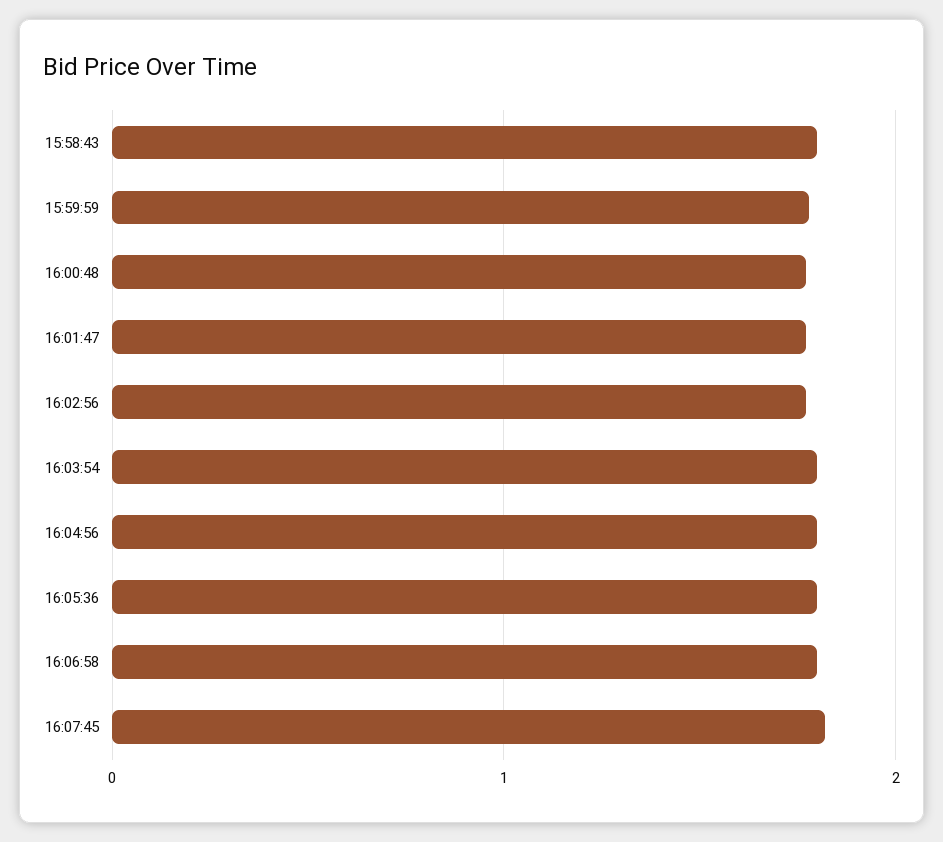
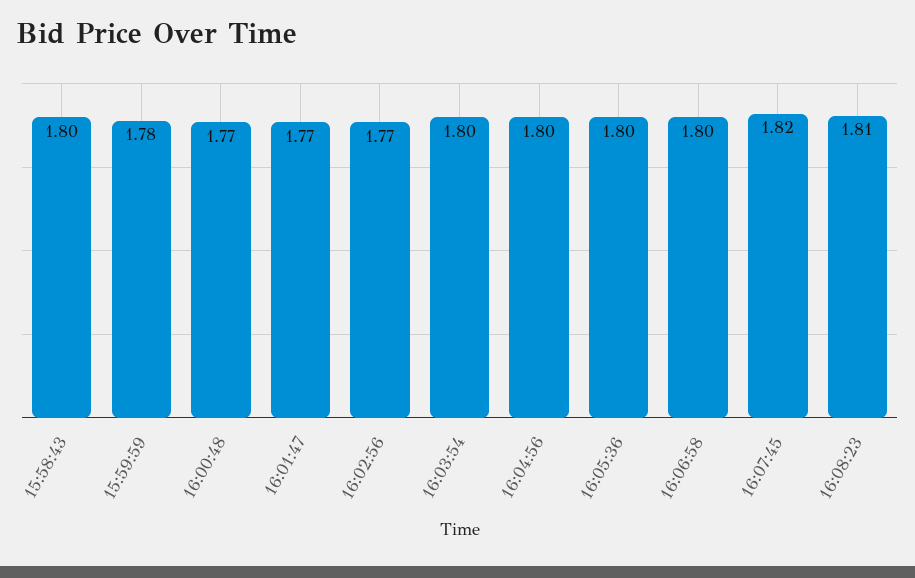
16:08:23: none -> 1.81

